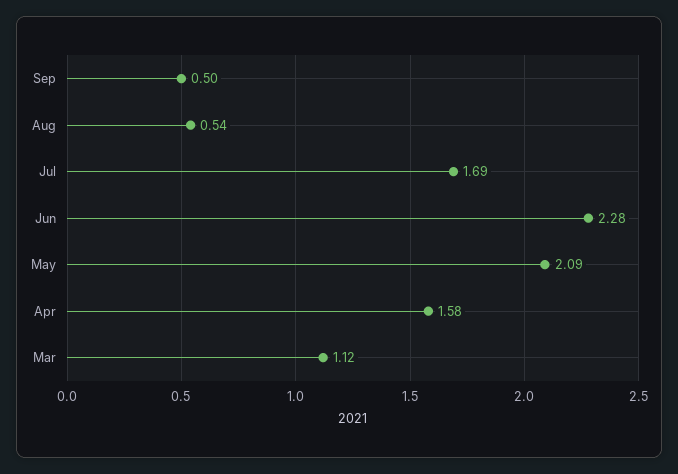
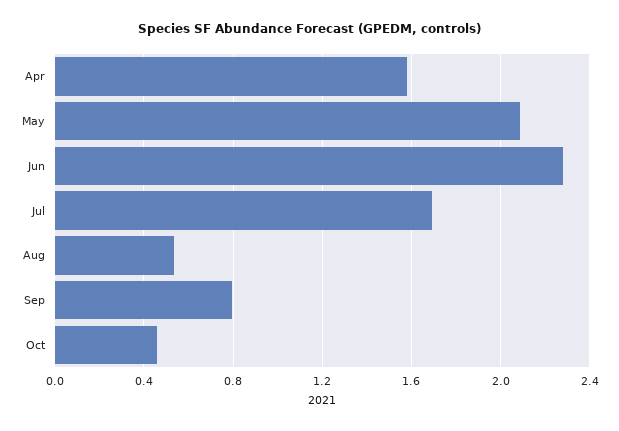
Sep: 0.5 -> 0.8
Mar: 1.12 -> none
Oct: none -> 0.45

